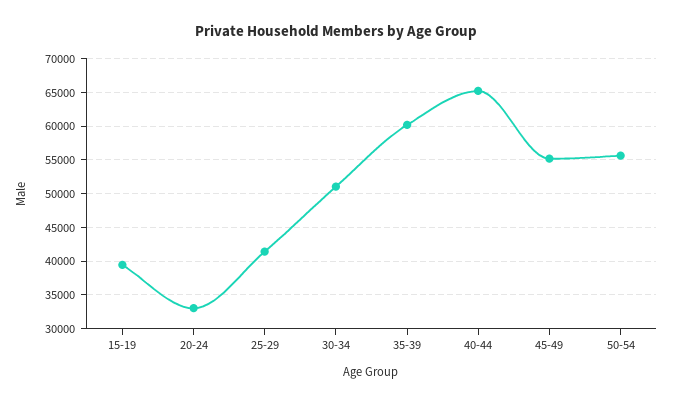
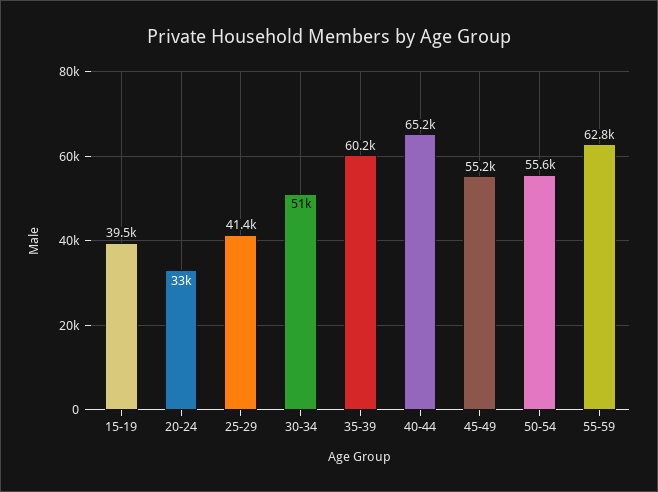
55-59: none -> 62800

